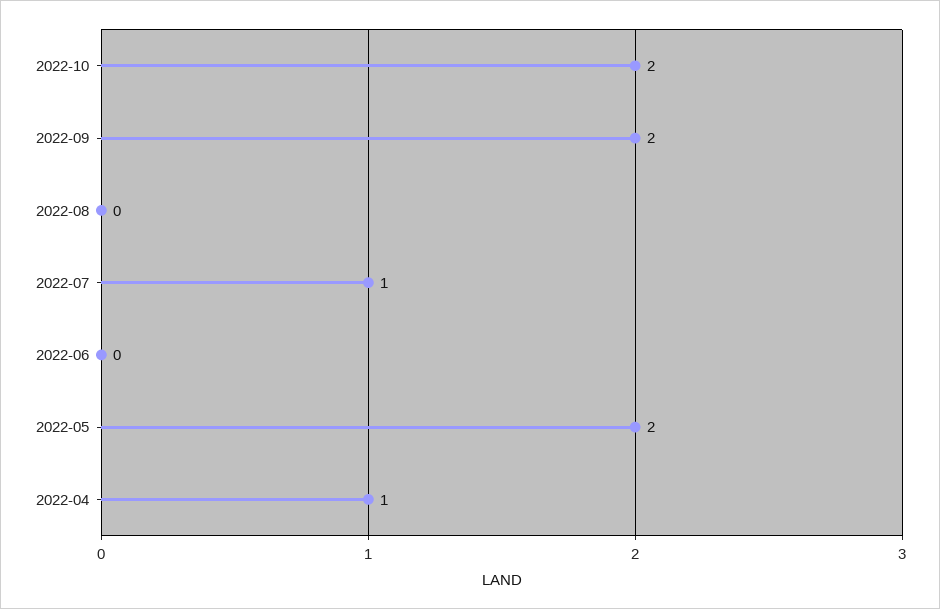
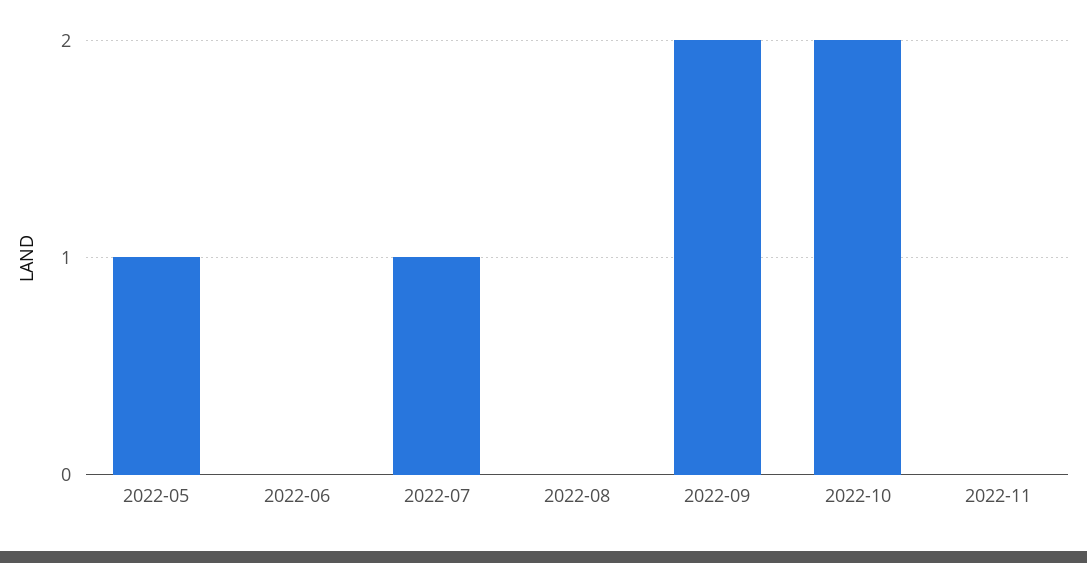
2022-05: 2 -> 1
2022-04: 1 -> none
2022-11: none -> 0

